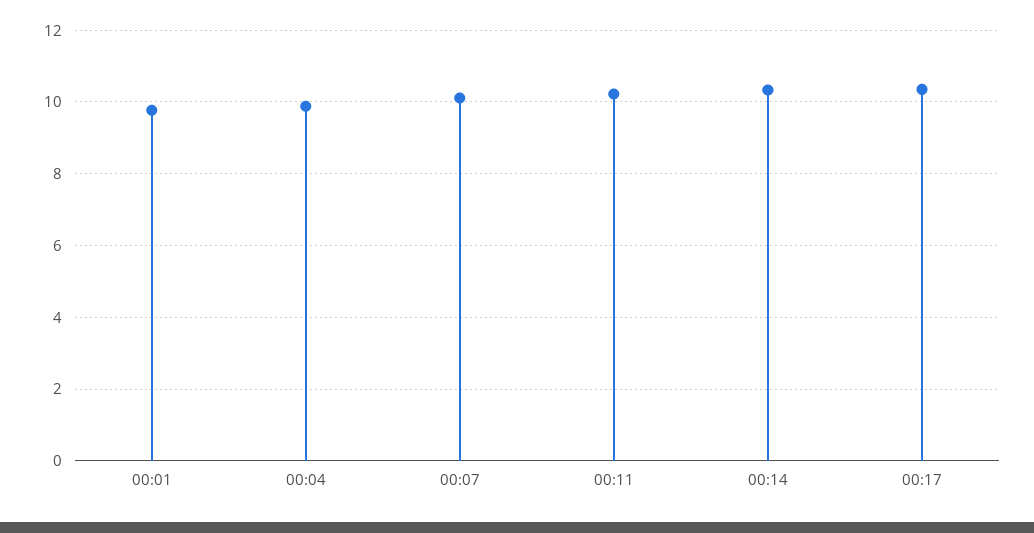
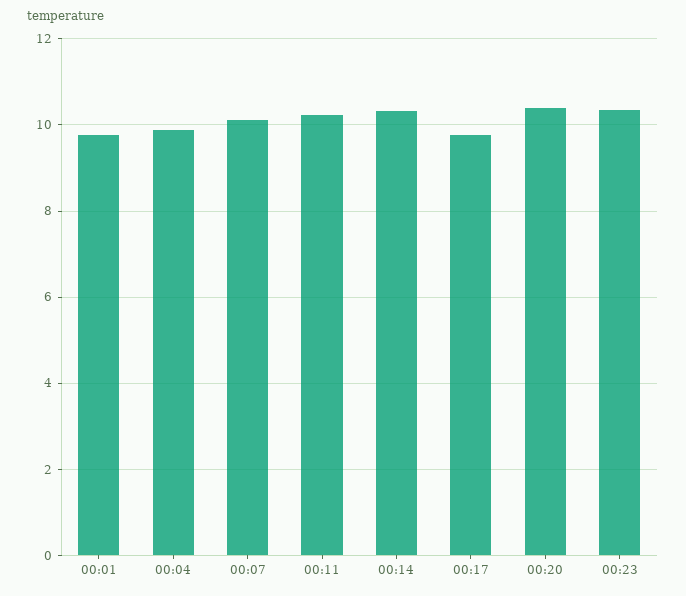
00:17: 10.4 -> 9.8
00:20: none -> 10.4
00:23: none -> 10.4

